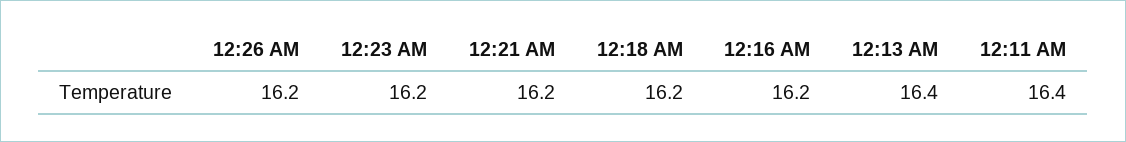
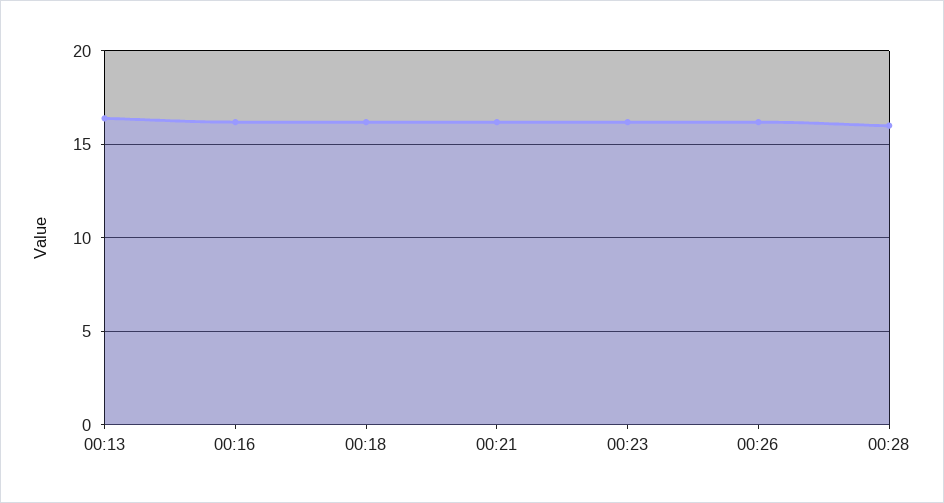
12:11 AM: 16.4 -> none
00:28: none -> 16

